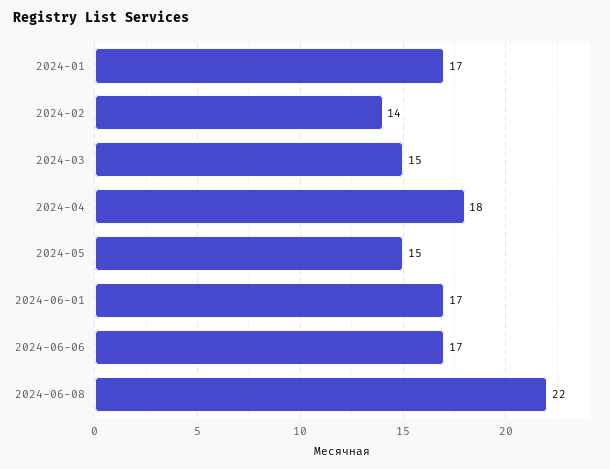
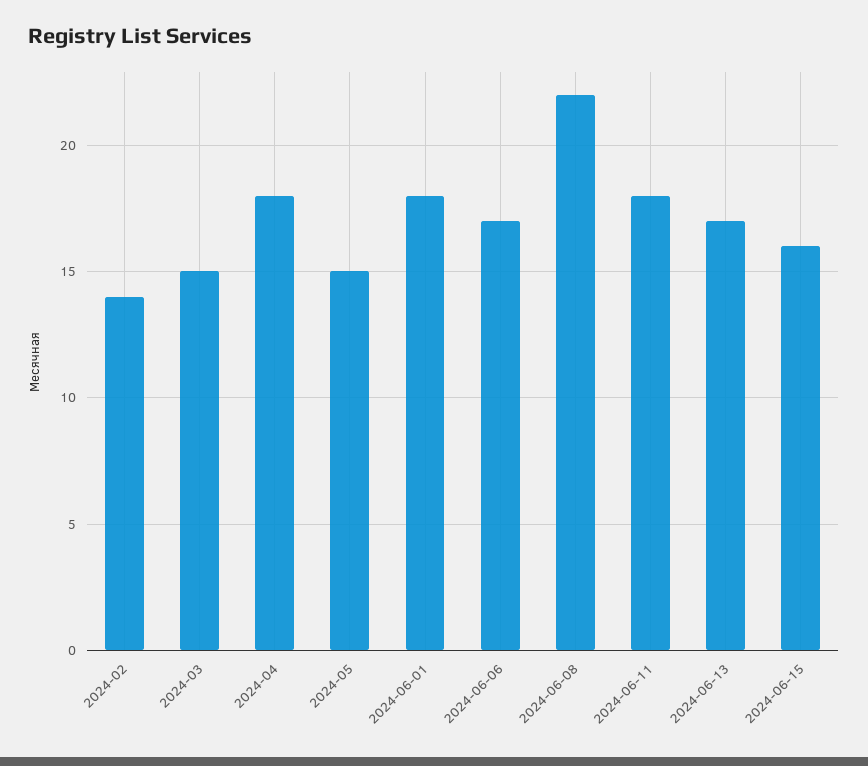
2024-01: 17 -> none
2024-06-01: 17 -> 18
2024-06-11: none -> 18
2024-06-13: none -> 17
2024-06-15: none -> 16

